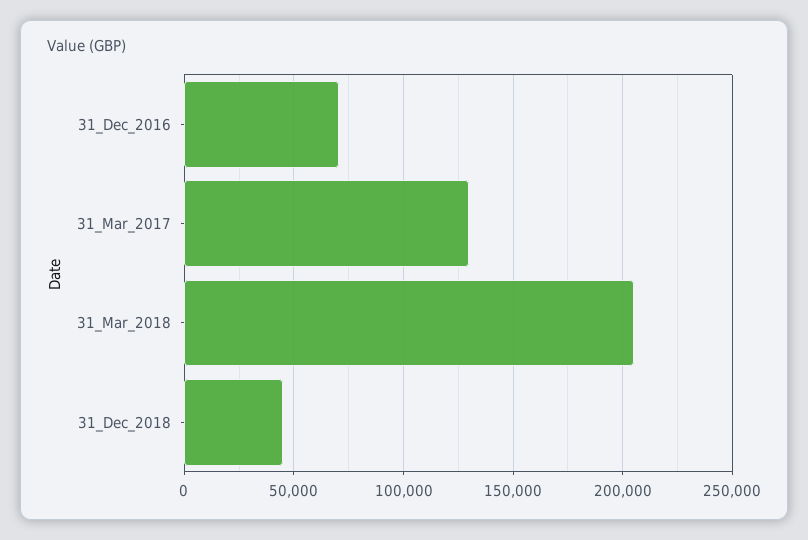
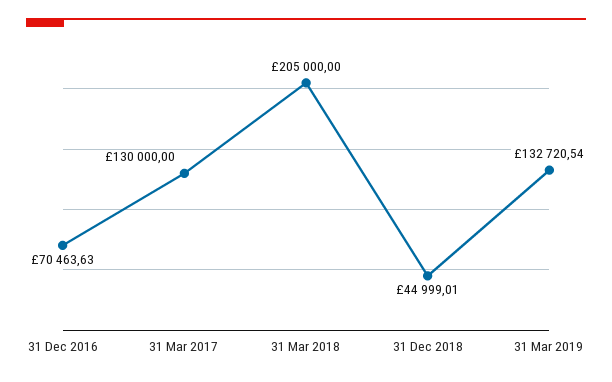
31 Mar 2019: none -> 132720.54

